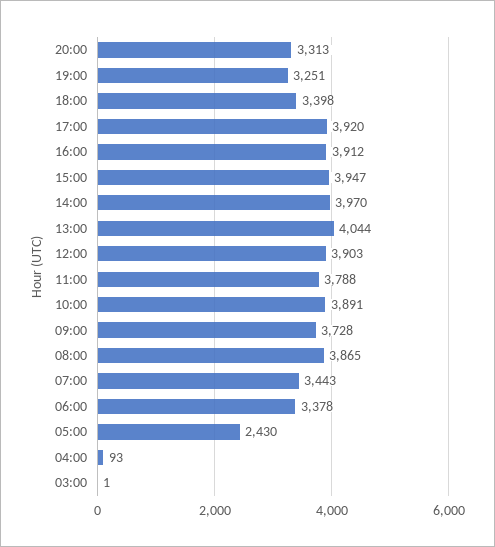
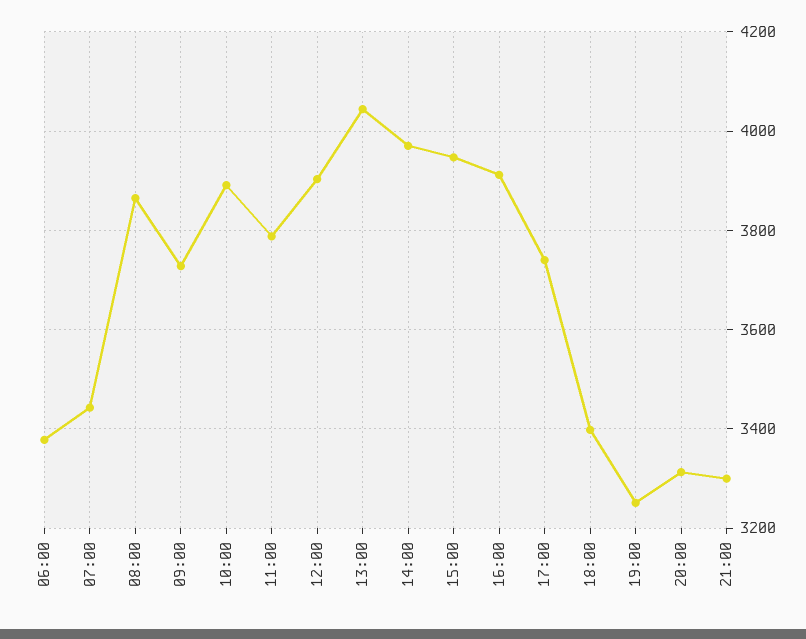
17:00: 3920 -> 3740
05:00: 2430 -> none
04:00: 93 -> none
03:00: 1 -> none
21:00: none -> 3300

